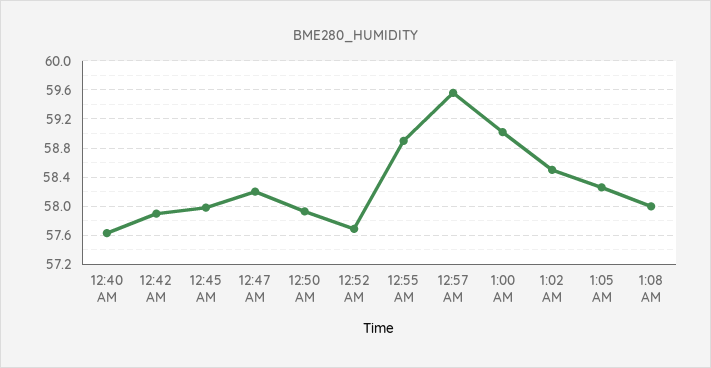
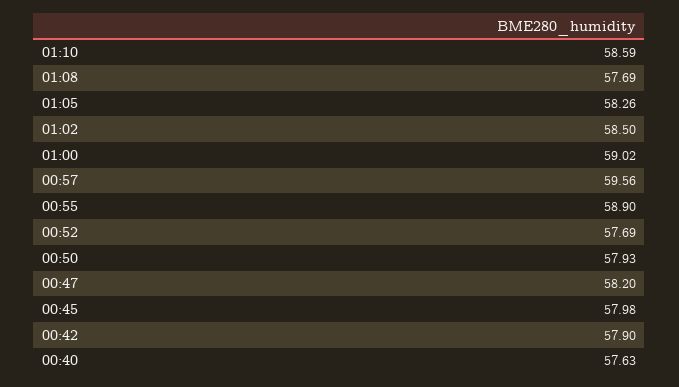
1:08 AM: 58 -> 57.69
01:10: none -> 58.59

